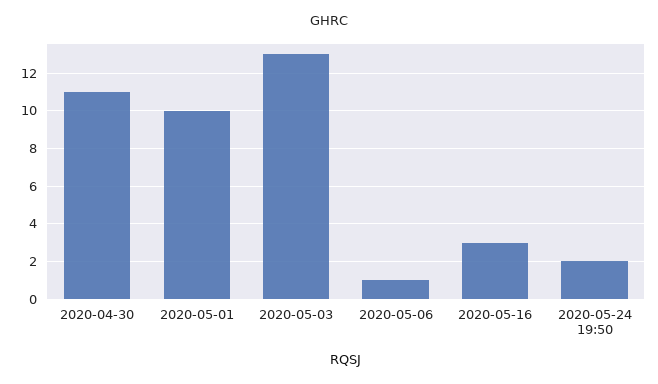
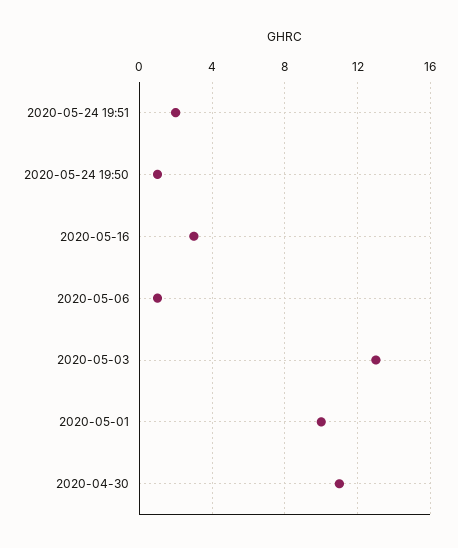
2020-05-24 19:50: 2 -> 1
2020-05-24 19:51: none -> 2

